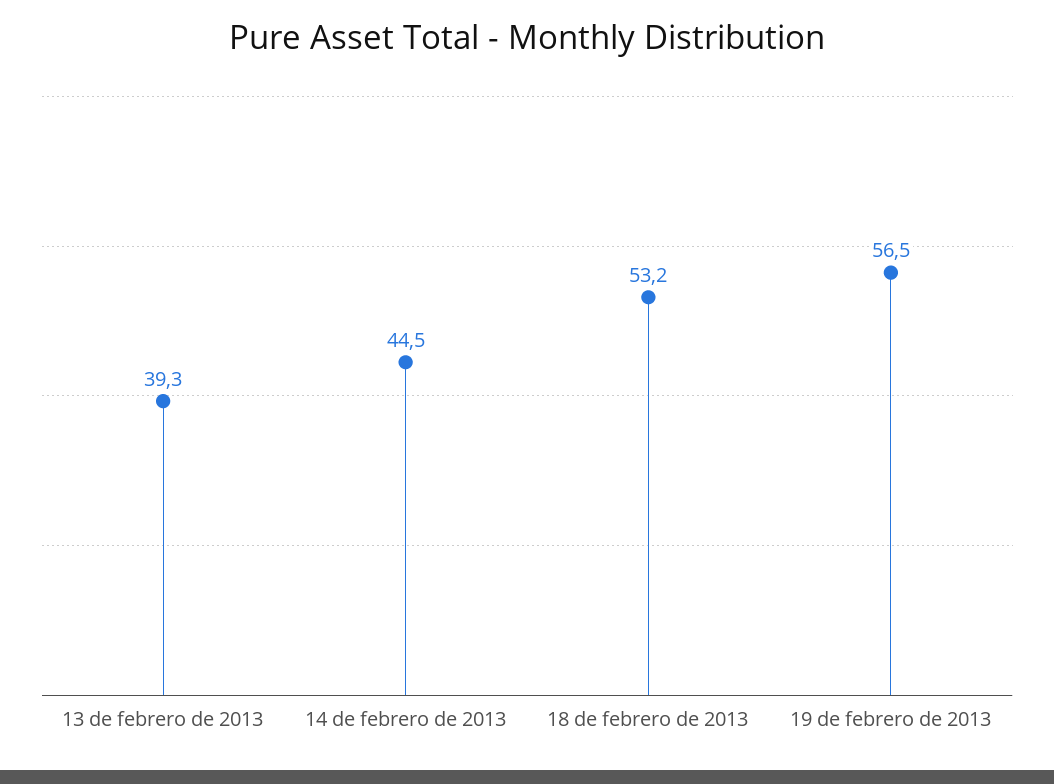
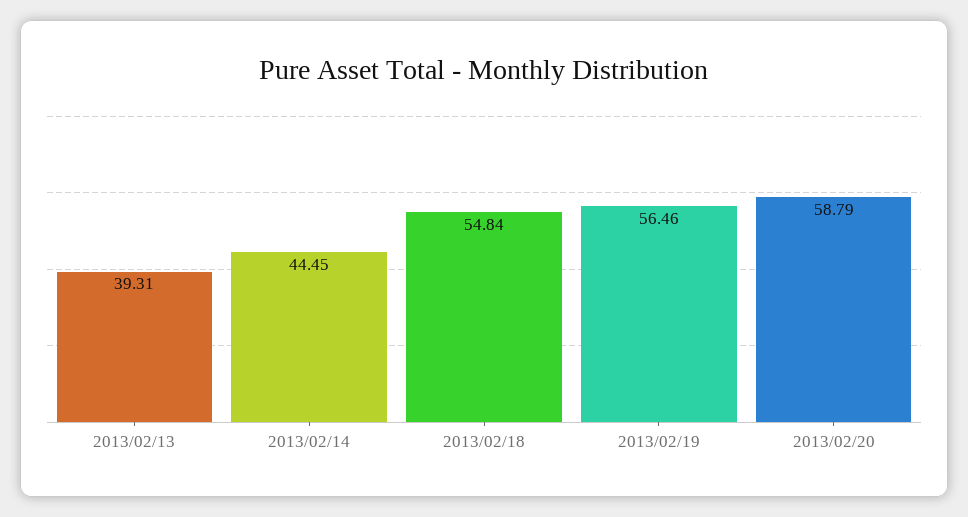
18 de febrero de 2013: 53.2 -> 54.84
2013/02/20: none -> 58.79

